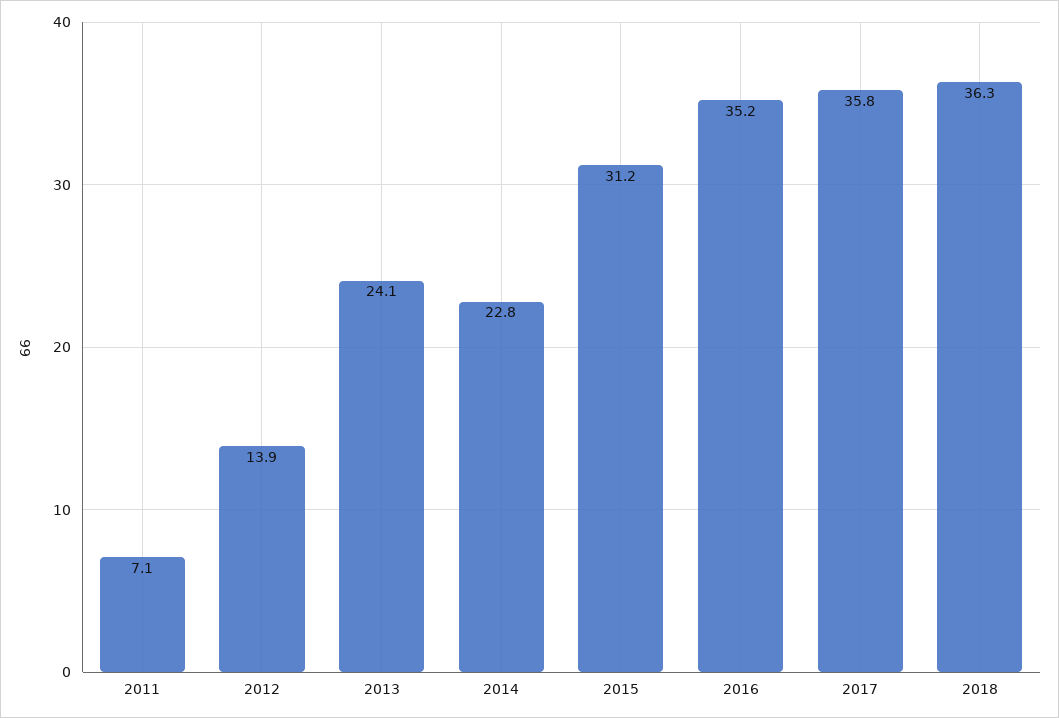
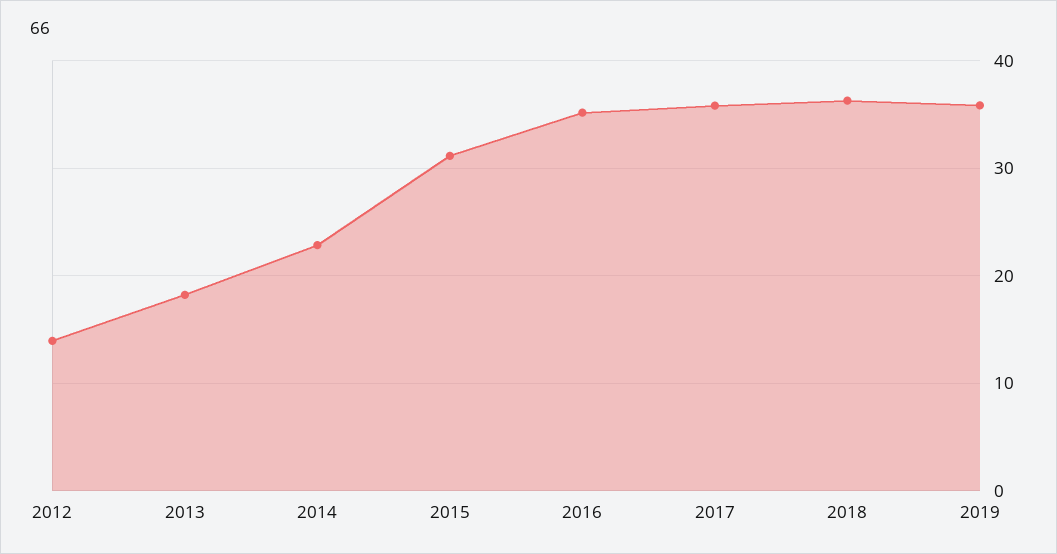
2011: 7.1 -> none
2013: 24.1 -> 18
2019: none -> 36

